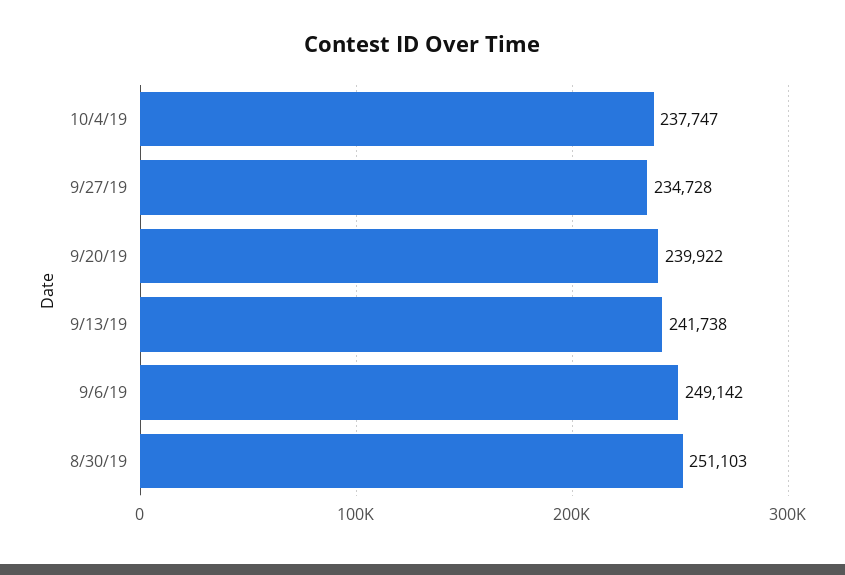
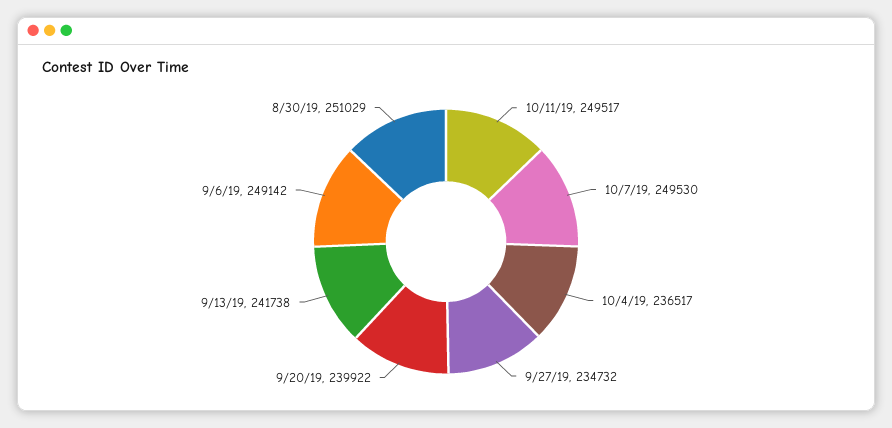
10/4/19: 237747 -> 236517
9/27/19: 234728 -> 234732
8/30/19: 251103 -> 251029
10/11/19: none -> 249517
10/7/19: none -> 249530

